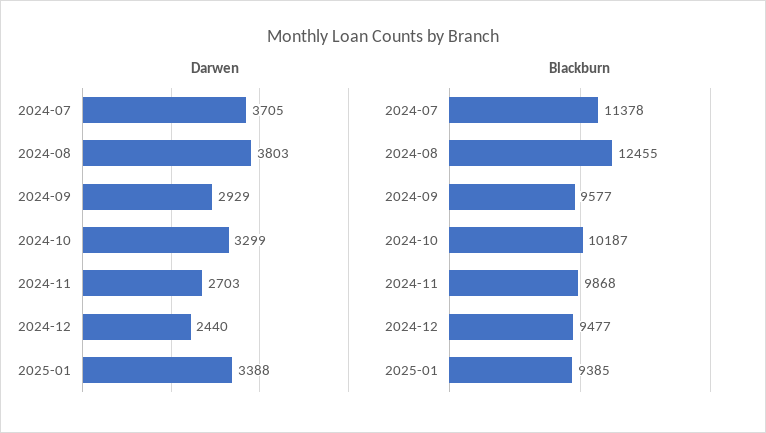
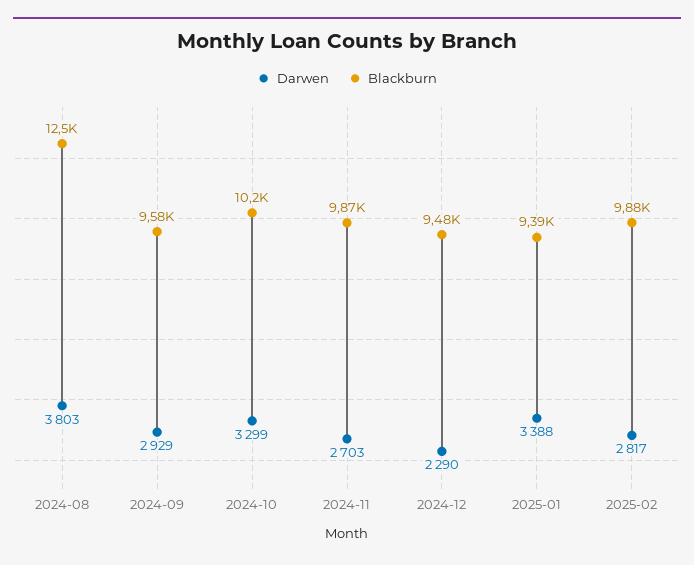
Darwen, 2024-07: 3705 -> none
Darwen, 2024-12: 2440 -> 2290
Blackburn, 2024-07: 11378 -> none
Darwen, 2025-02: none -> 2817
Blackburn, 2025-02: none -> 9880

